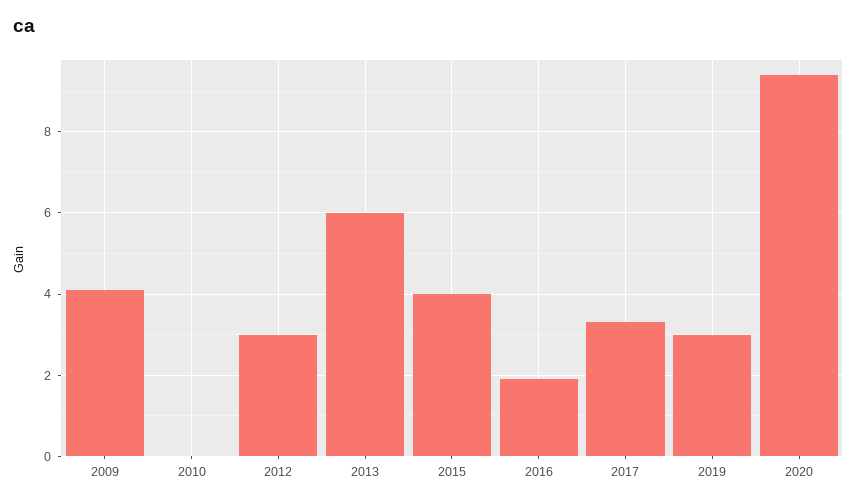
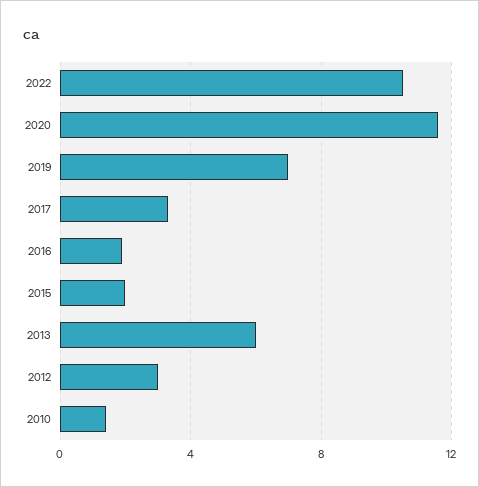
2009: 4 -> none
2010: 0 -> 1.5
2015: 4 -> 2
2019: 3 -> 7
2020: 9.5 -> 11.5
2022: none -> 10.5

